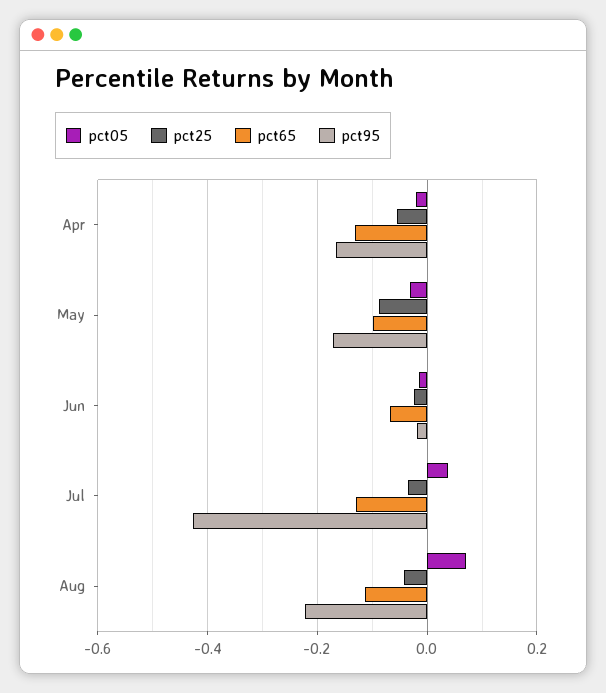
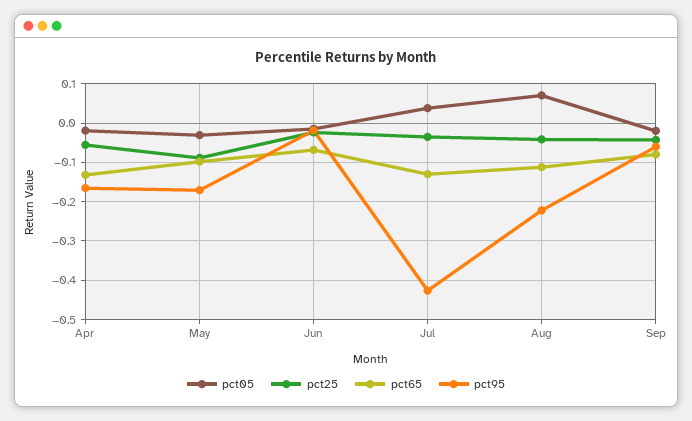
pct05, Sep: none -> -0.02
pct25, Sep: none -> -0.04
pct65, Sep: none -> -0.08
pct95, Sep: none -> -0.06

